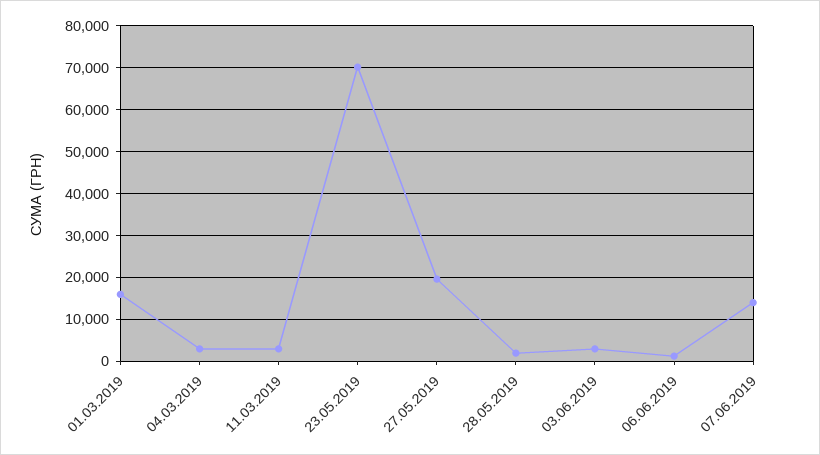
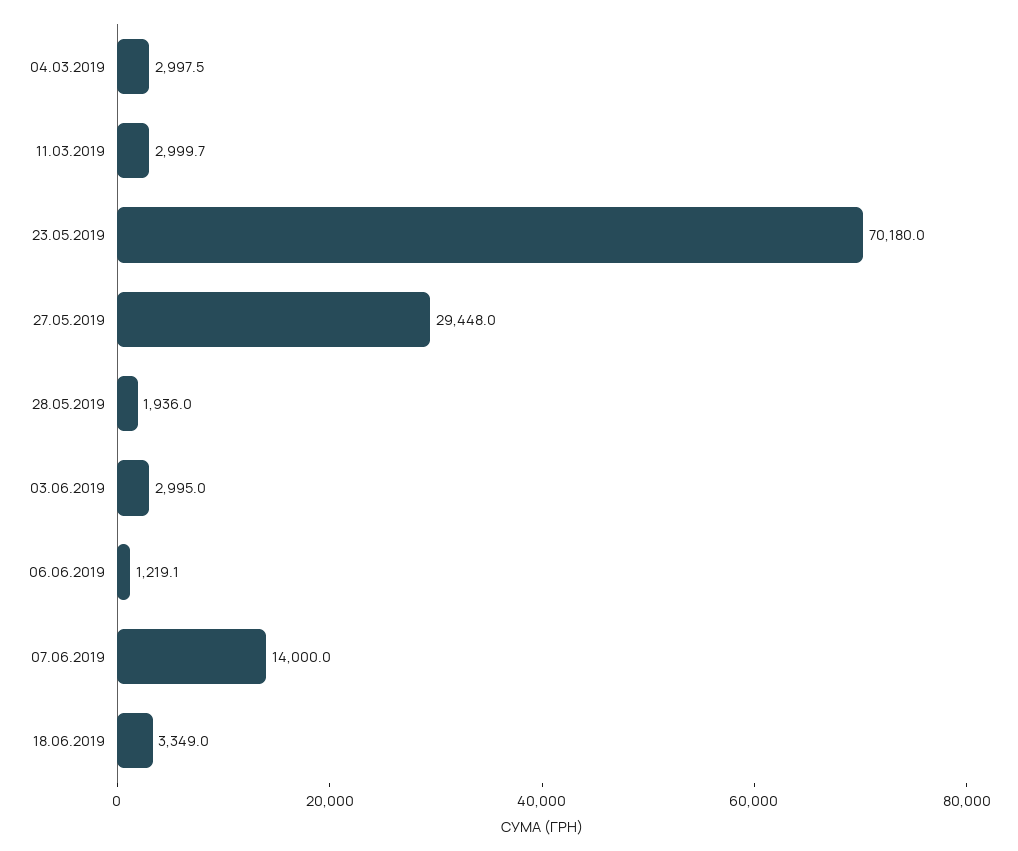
01.03.2019: 16000 -> none
27.05.2019: 20000 -> 29448
18.06.2019: none -> 3349

